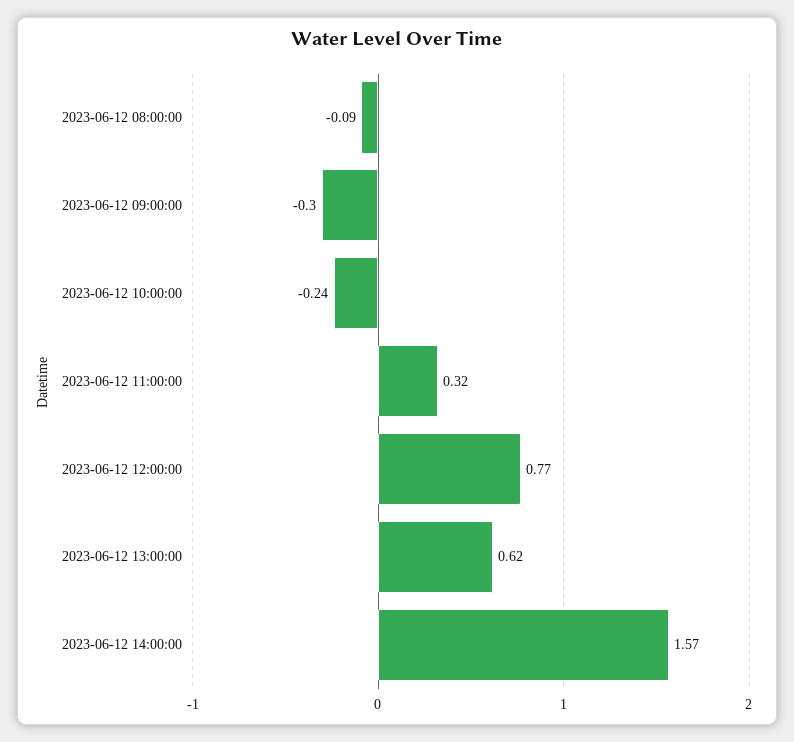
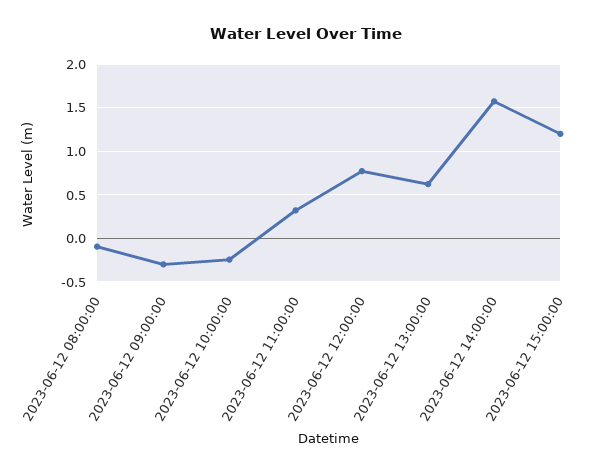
2023-06-12 15:00:00: none -> 1.2

